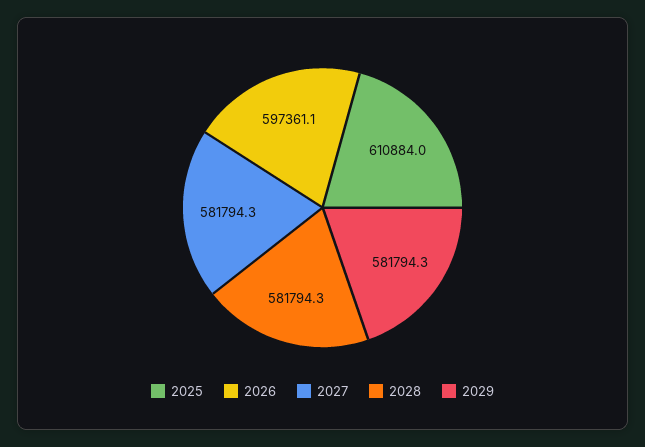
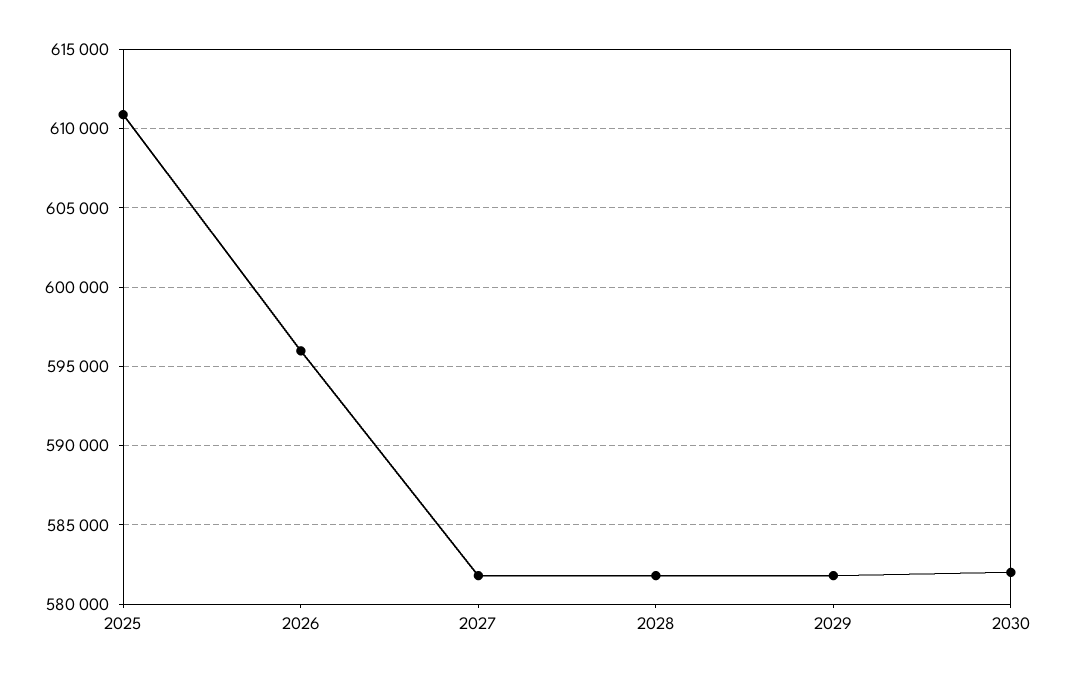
2026: 597361.1 -> 596000
2030: none -> 582000

